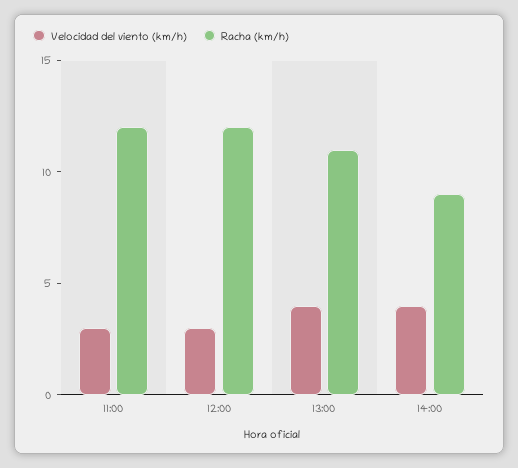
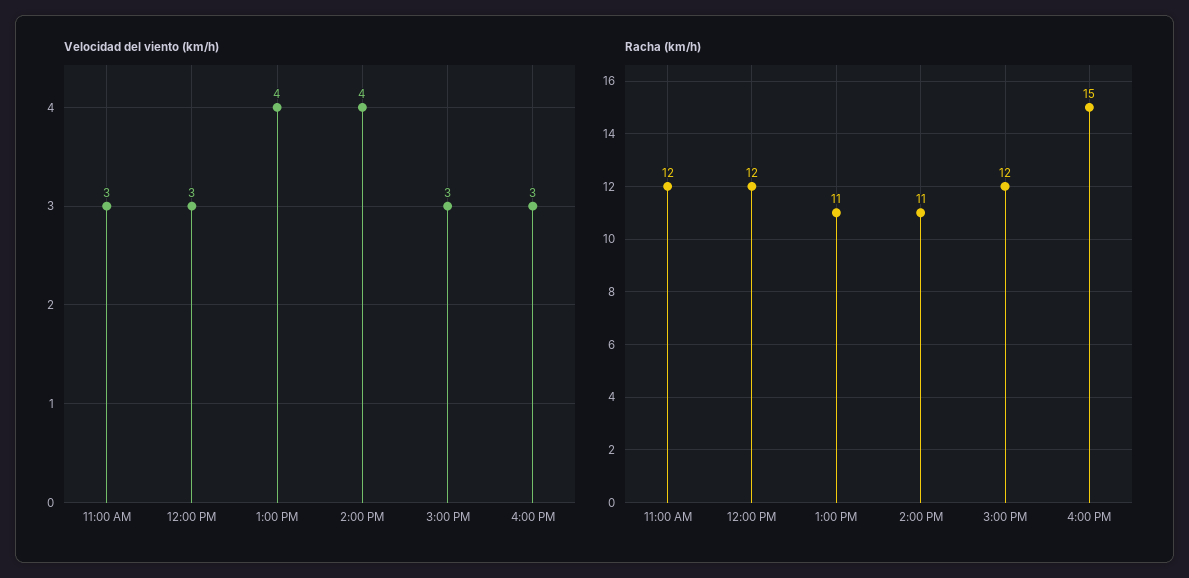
Racha (km/h), 14:00: 9 -> 11
Velocidad del viento (km/h), 3:00 PM: none -> 3
Velocidad del viento (km/h), 4:00 PM: none -> 3
Racha (km/h), 3:00 PM: none -> 12
Racha (km/h), 4:00 PM: none -> 15

